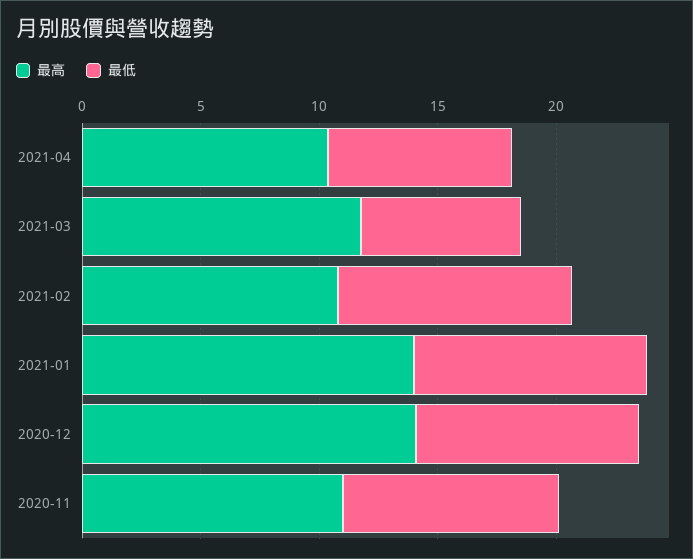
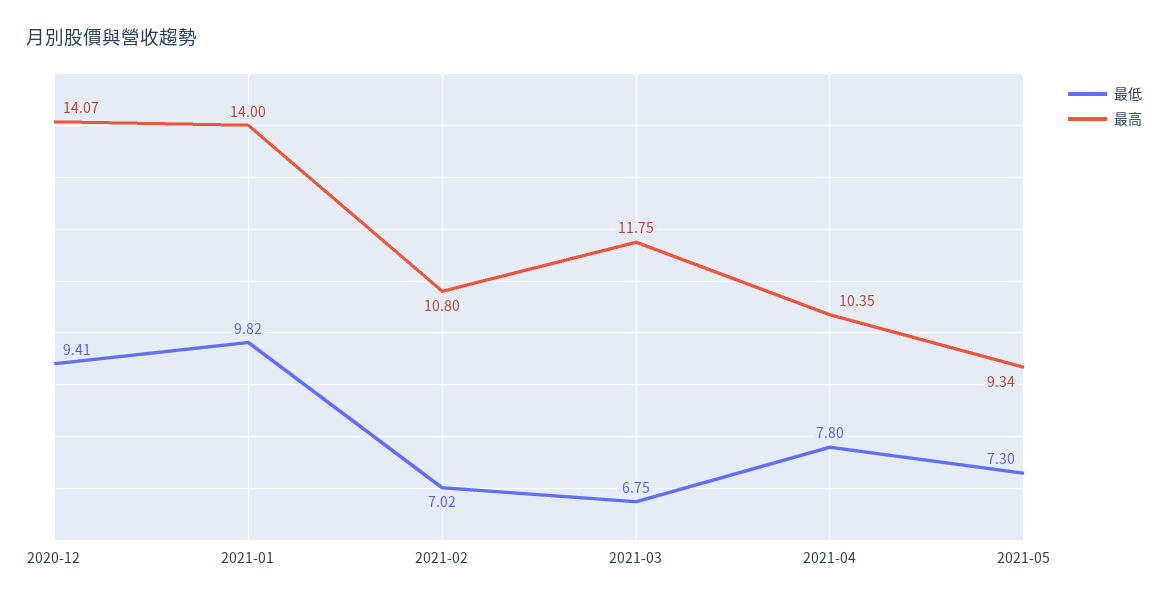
最低, 2021-02: 10 -> 7.02
最高, 2020-11: 11 -> none
最低, 2020-11: 9 -> none
最低, 2021-05: none -> 7.3
最高, 2021-05: none -> 9.34

